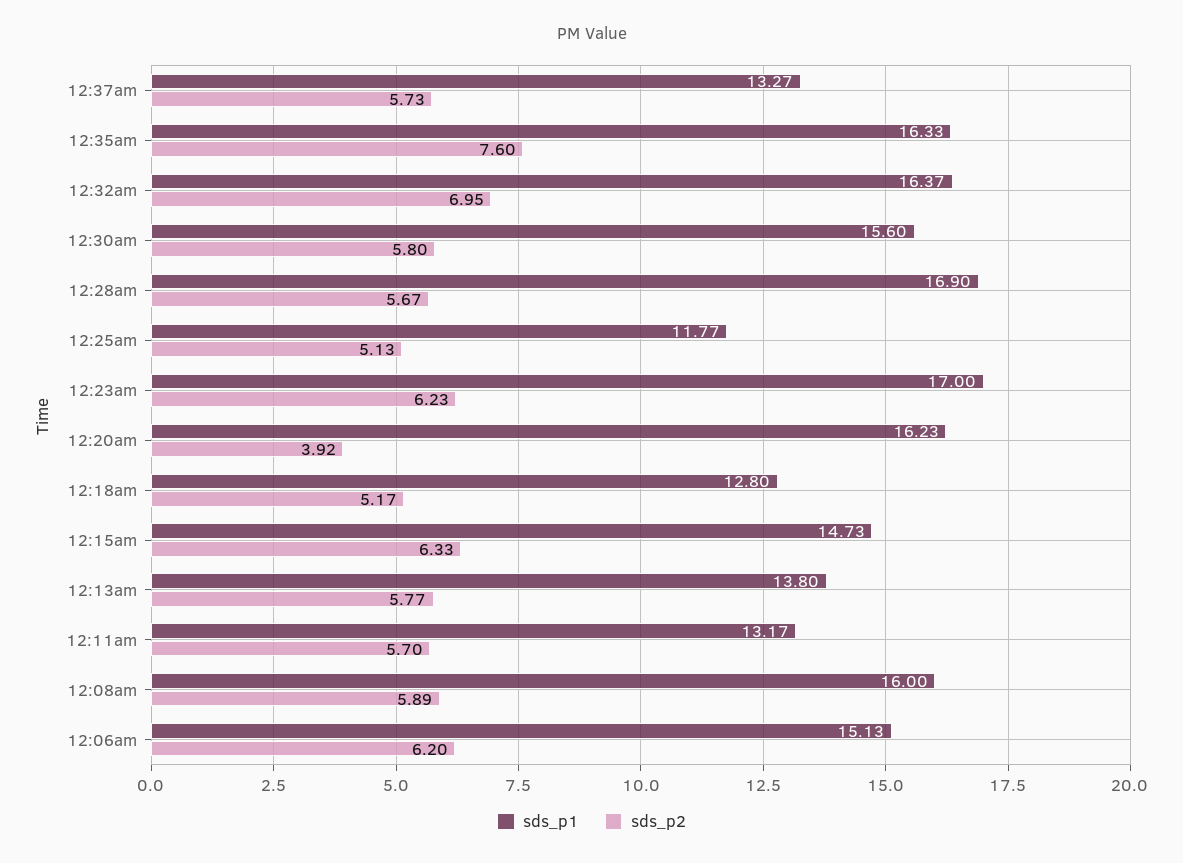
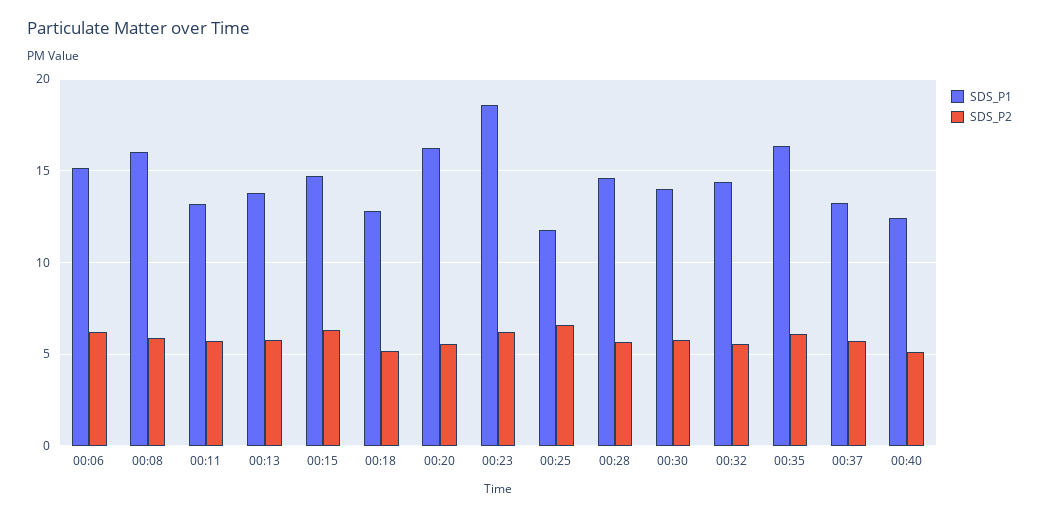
sds_p2, 12:35am: 7.6 -> 6
sds_p1, 12:32am: 16.37 -> 14.5
sds_p2, 12:32am: 6.95 -> 5.5
sds_p1, 12:30am: 15.6 -> 14
sds_p1, 12:28am: 16.9 -> 14.5
sds_p2, 12:25am: 5.13 -> 6.5
sds_p1, 12:23am: 17 -> 18.5
sds_p2, 12:20am: 3.92 -> 5.5
sds_p1, 00:40: none -> 12.5
sds_p2, 00:40: none -> 5

